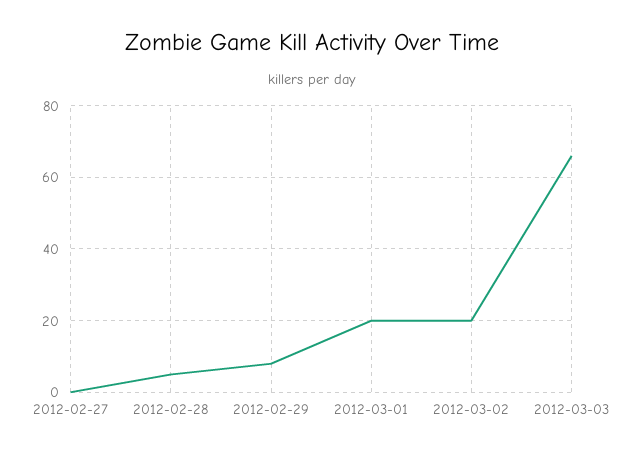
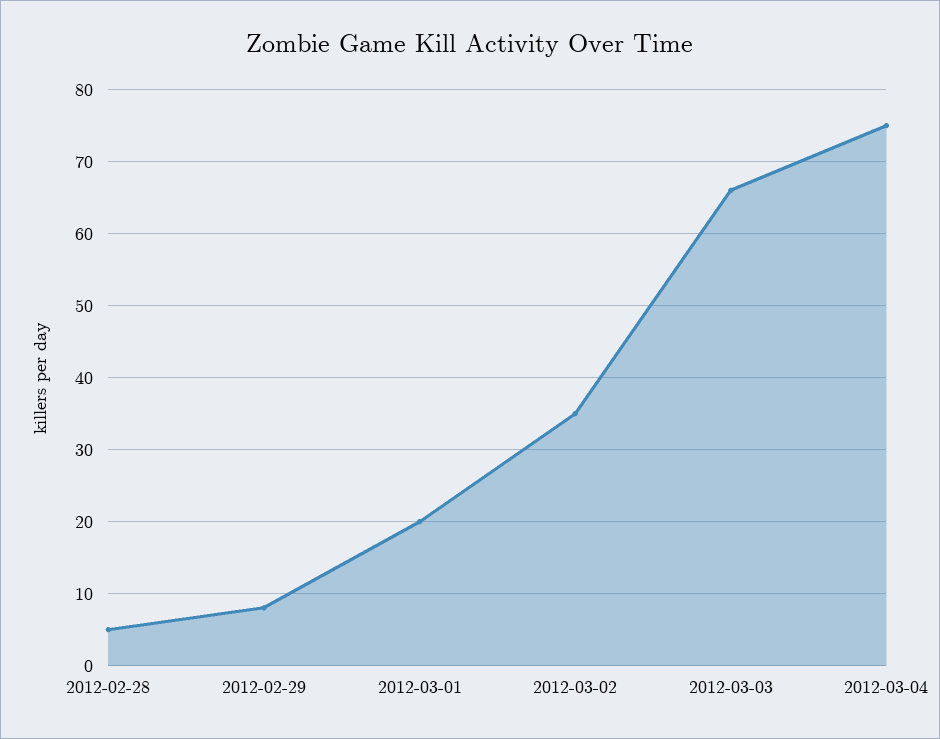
2012-02-27: 0 -> none
2012-03-02: 20 -> 35
2012-03-04: none -> 75

